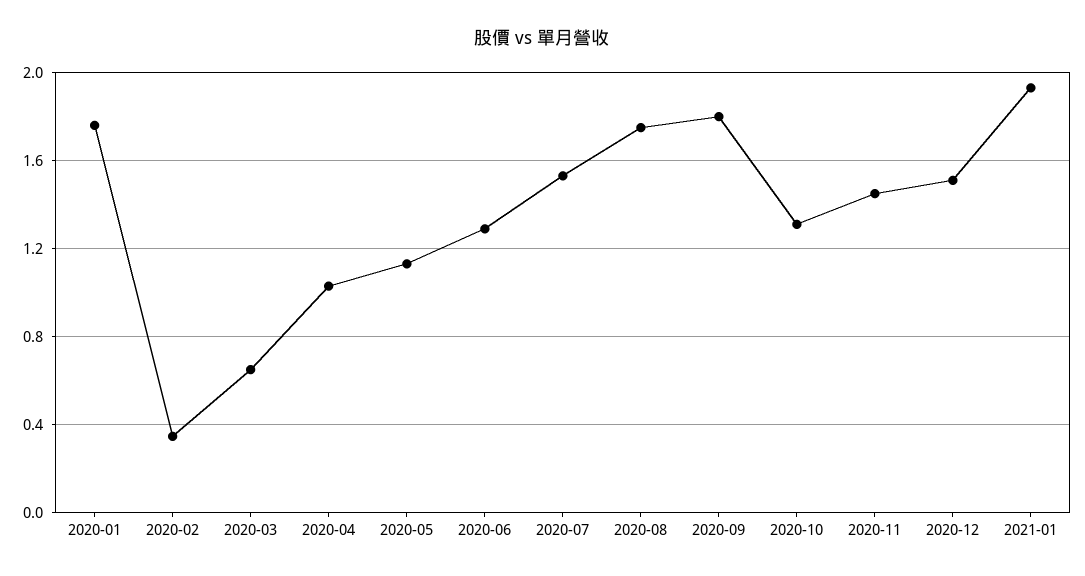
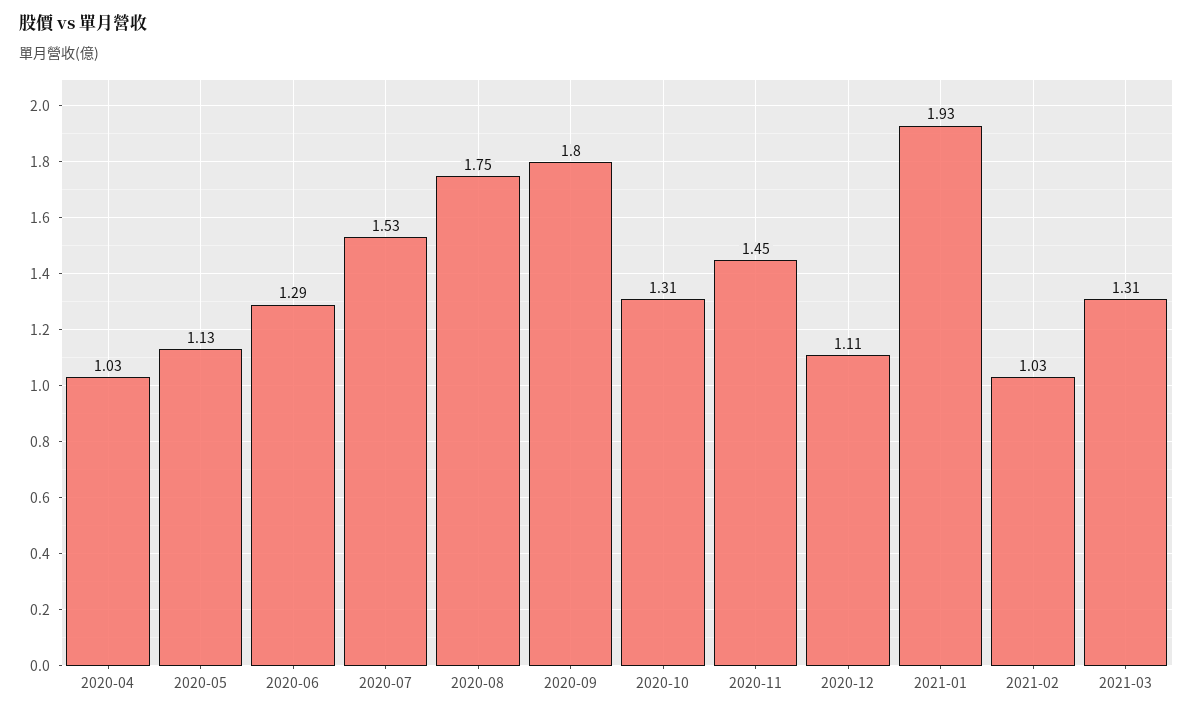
2020-01: 1.75 -> none
2020-02: 0.35 -> none
2020-03: 0.65 -> none
2020-12: 1.5 -> 1.11
2021-02: none -> 1.03
2021-03: none -> 1.31

